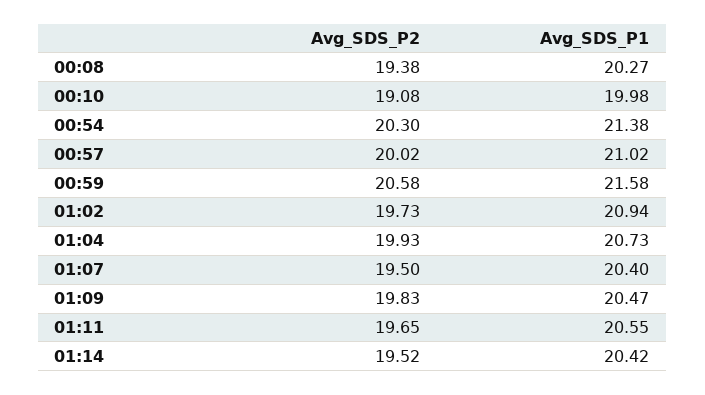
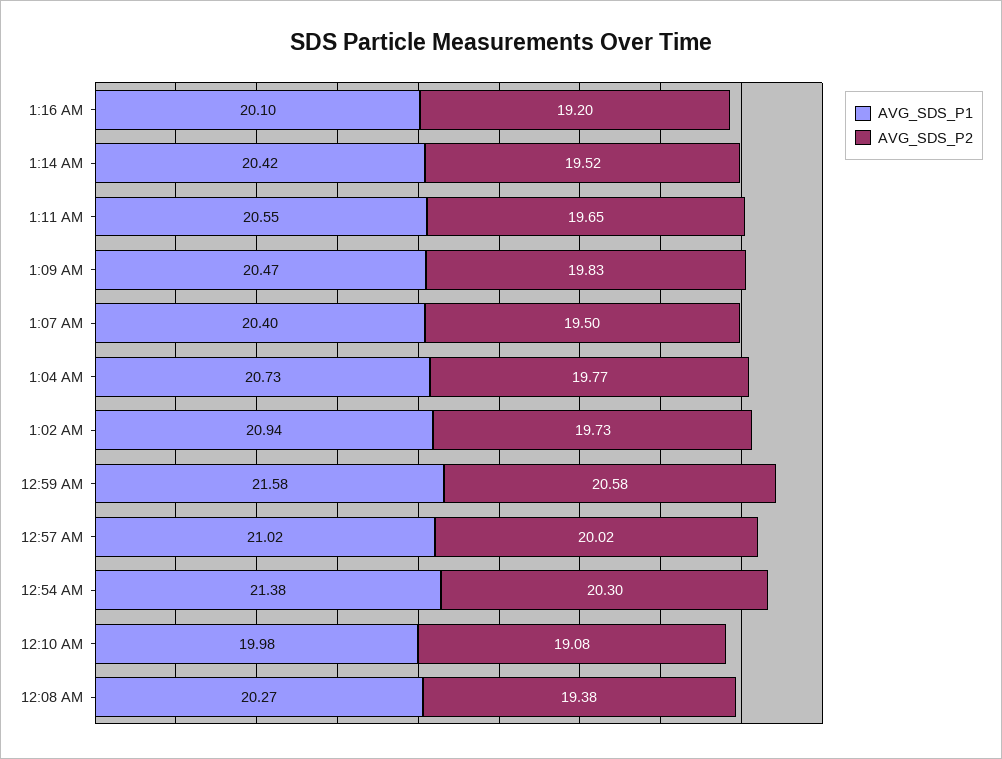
Avg_SDS_P2, 01:04: 19.93 -> 19.77
Avg_SDS_P1, 1:16 AM: none -> 20.1
Avg_SDS_P2, 1:16 AM: none -> 19.2

